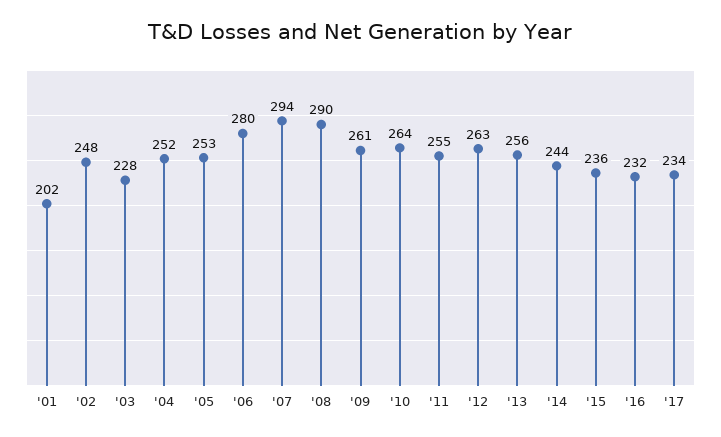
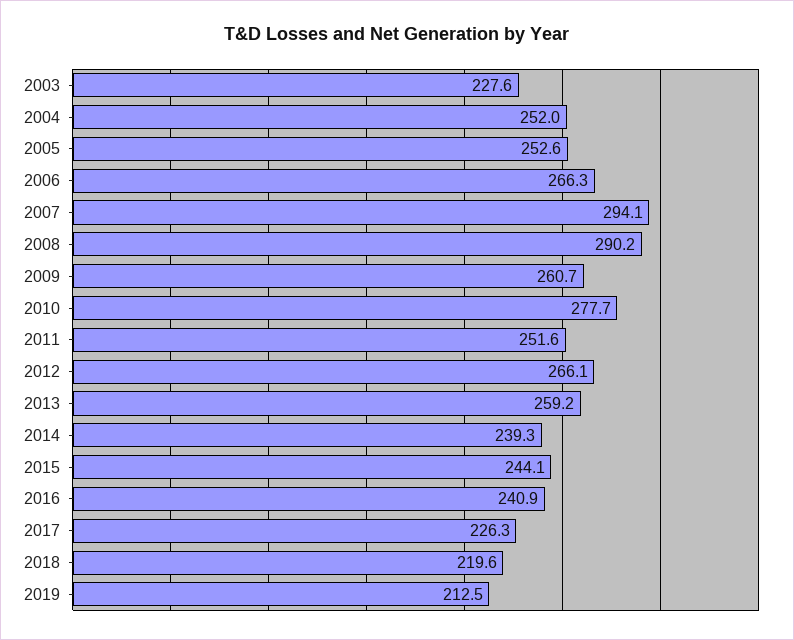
'01: 202 -> none
'02: 248 -> none
'06: 280 -> 266.3
'10: 264 -> 277.7
'11: 255 -> 251.6
'12: 263 -> 266.1
'13: 256 -> 259.2
'14: 244 -> 239.3
'15: 236 -> 244.1
'16: 232 -> 240.9
'17: 234 -> 226.3
2018: none -> 219.6
2019: none -> 212.5

